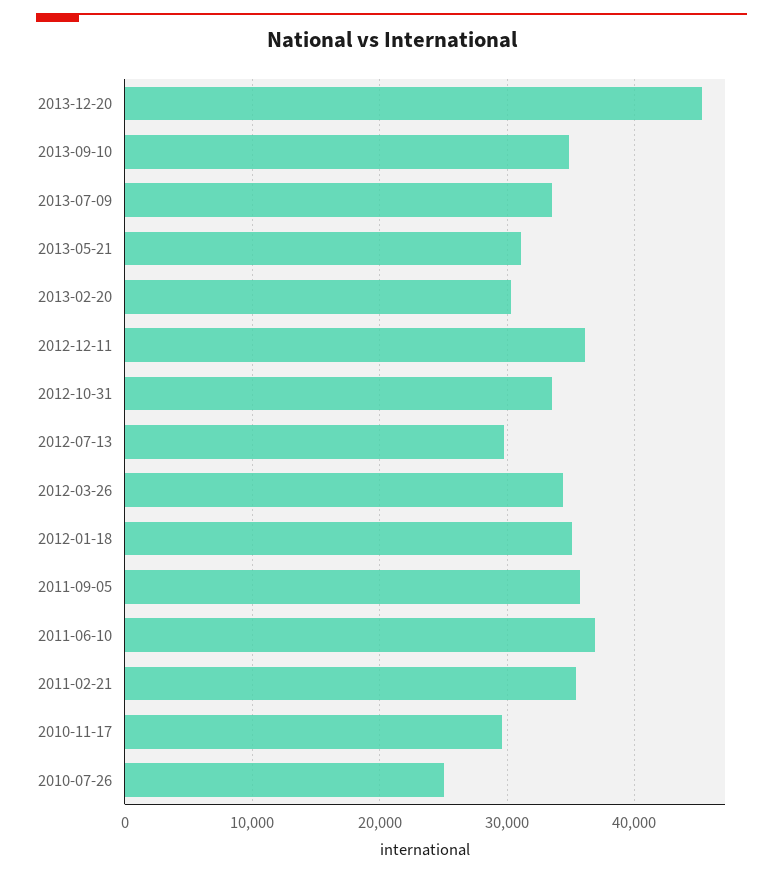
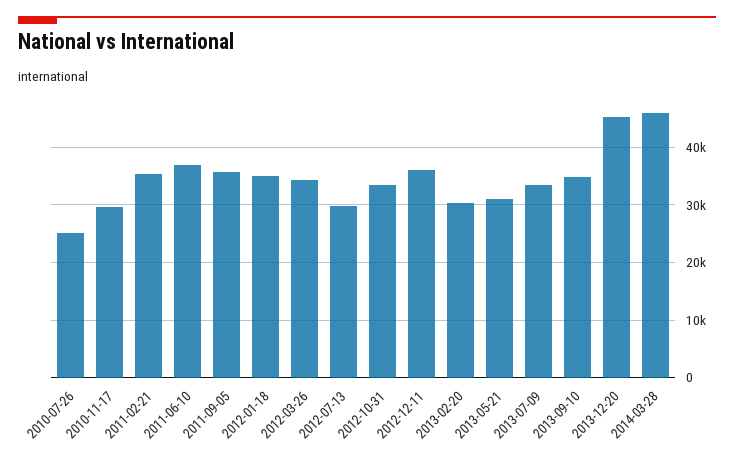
2014-03-28: none -> 46000

